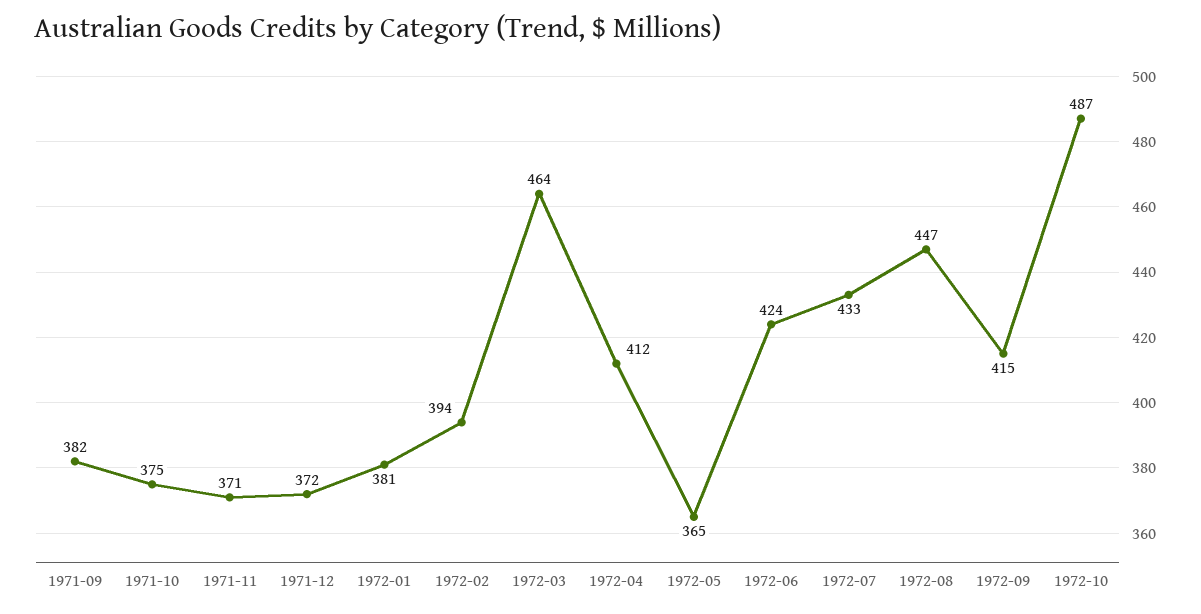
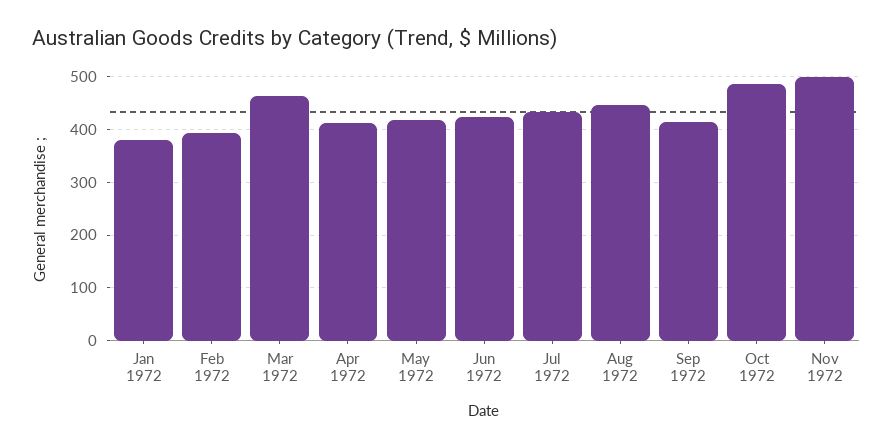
1971-09: 382 -> none
1971-10: 375 -> none
1971-11: 371 -> none
1971-12: 372 -> none
1972-05: 365 -> 420
Nov 1972: none -> 500

